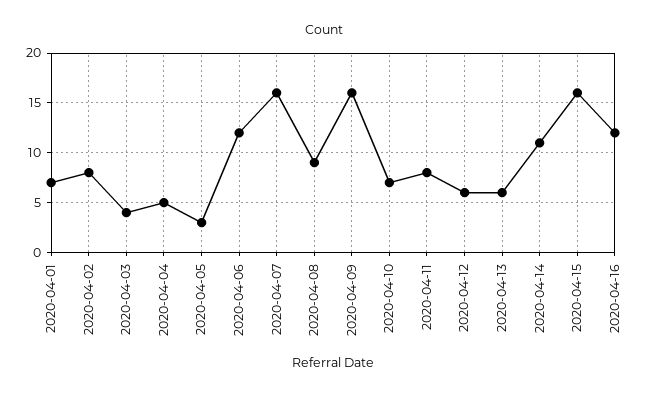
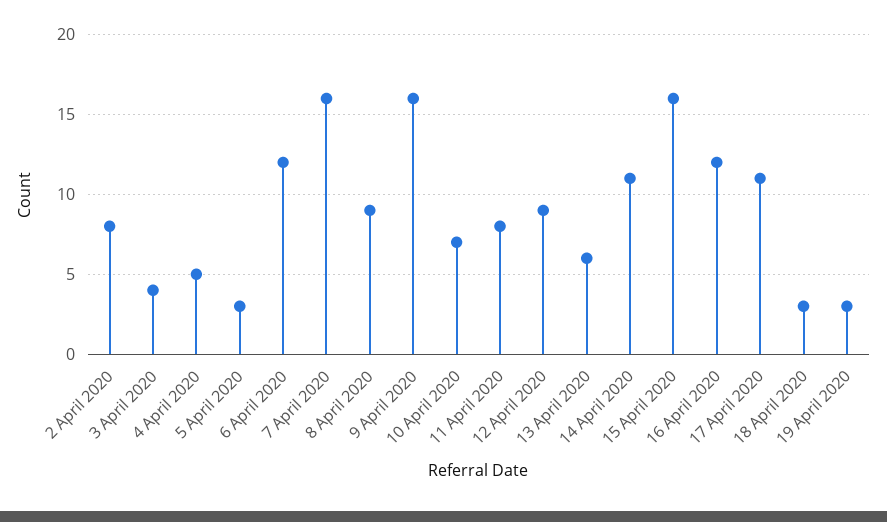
2020-04-01: 7 -> none
2020-04-12: 6 -> 9
17 April 2020: none -> 11
18 April 2020: none -> 3
19 April 2020: none -> 3

